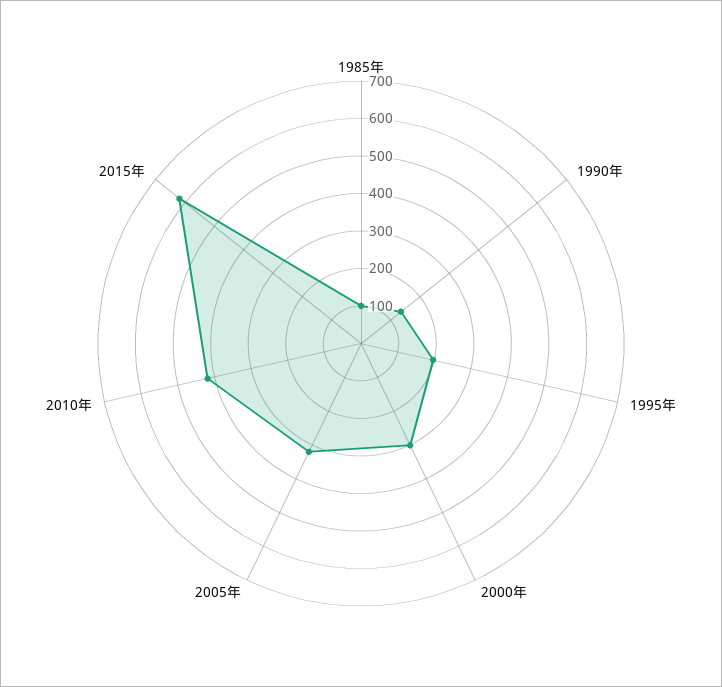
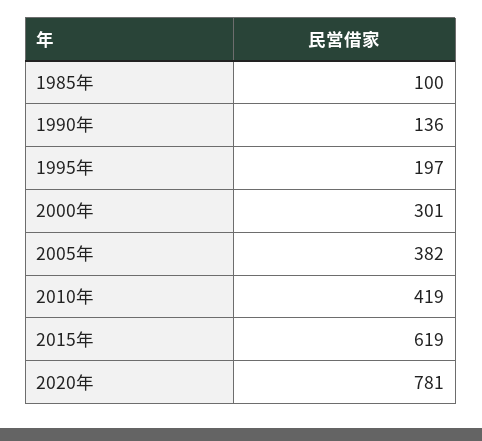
2005年: 325 -> 382
2020年: none -> 781

